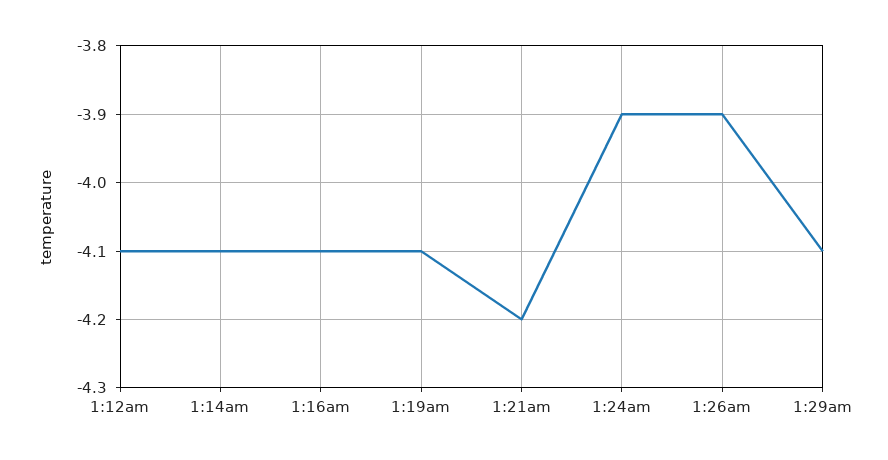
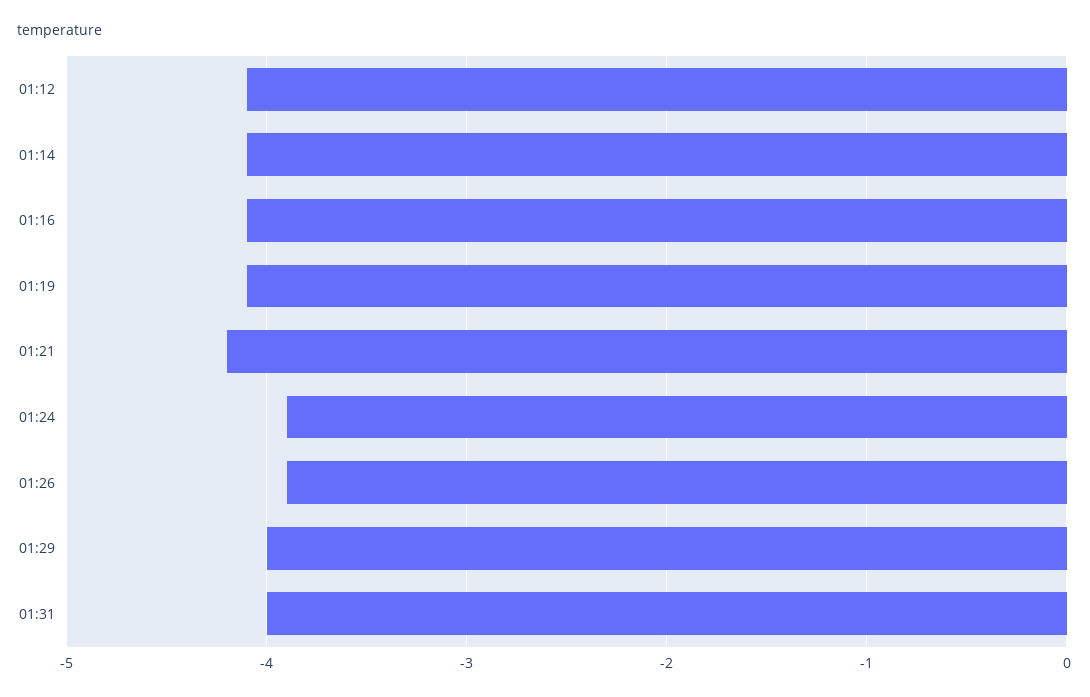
1:29am: -4.1 -> -4
01:31: none -> -4

